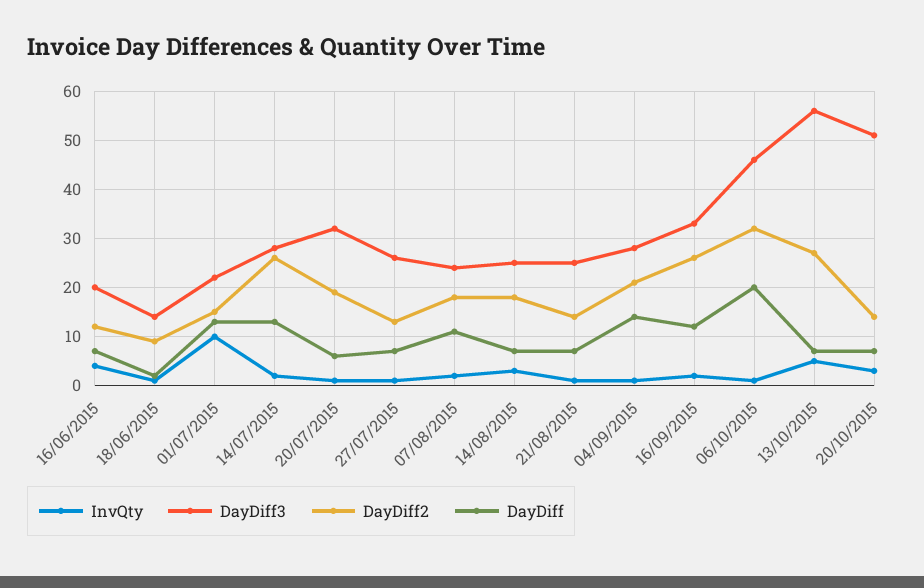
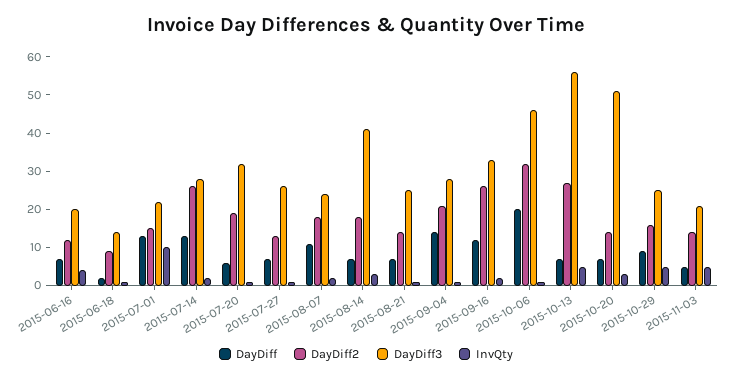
DayDiff3, 14/08/2015: 25 -> 40
DayDiff, 2015-10-29: none -> 10
DayDiff2, 2015-10-29: none -> 15
DayDiff3, 2015-10-29: none -> 25
InvQty, 2015-10-29: none -> 5
DayDiff, 2015-11-03: none -> 5
DayDiff2, 2015-11-03: none -> 15
DayDiff3, 2015-11-03: none -> 20
InvQty, 2015-11-03: none -> 5

